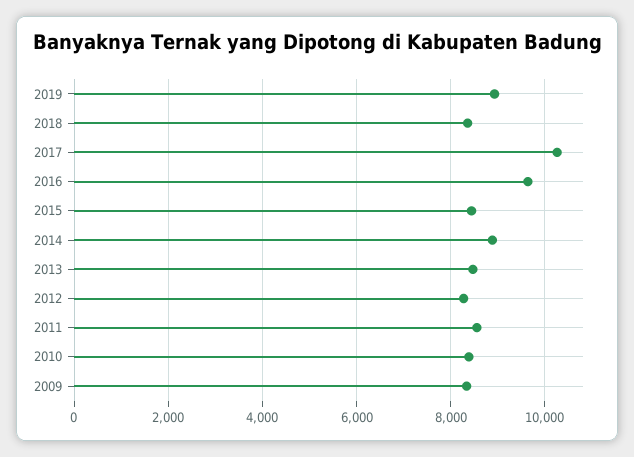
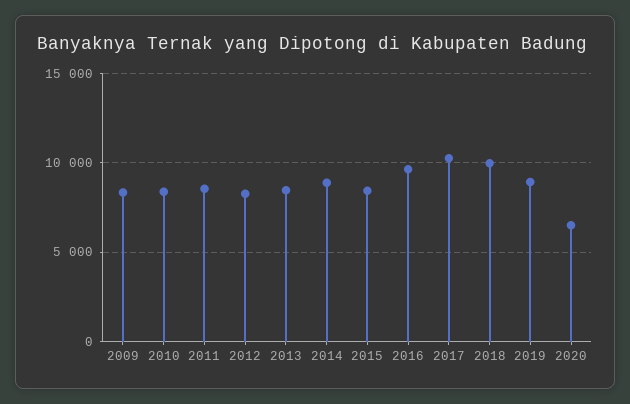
2018: 8400 -> 10000
2020: none -> 6500

